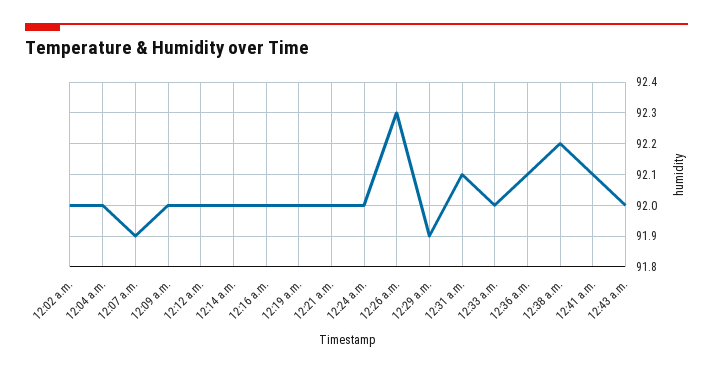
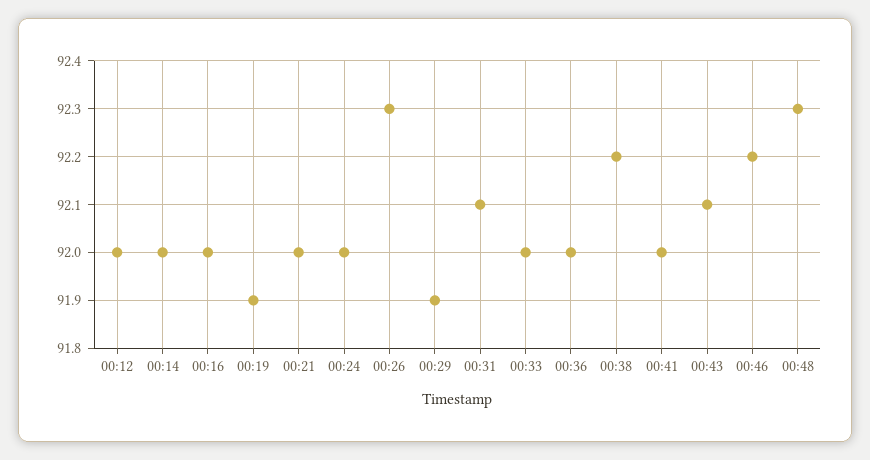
12:02 a.m.: 92 -> none
12:04 a.m.: 92 -> none
12:07 a.m.: 91.9 -> none
12:09 a.m.: 92 -> none
12:19 a.m.: 92 -> 91.9
12:36 a.m.: 92.1 -> 92
12:41 a.m.: 92.1 -> 92
12:43 a.m.: 92 -> 92.1
00:46: none -> 92.2
00:48: none -> 92.3

